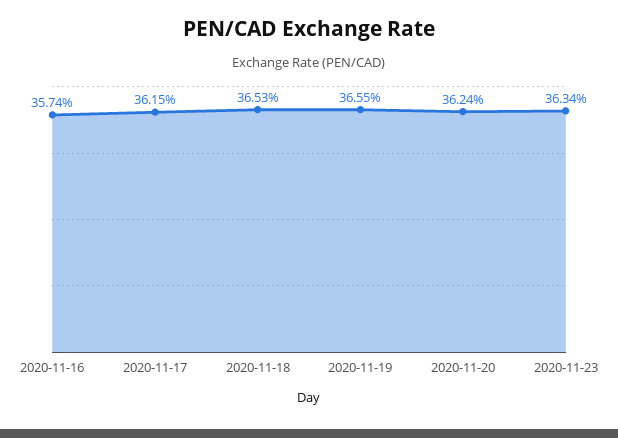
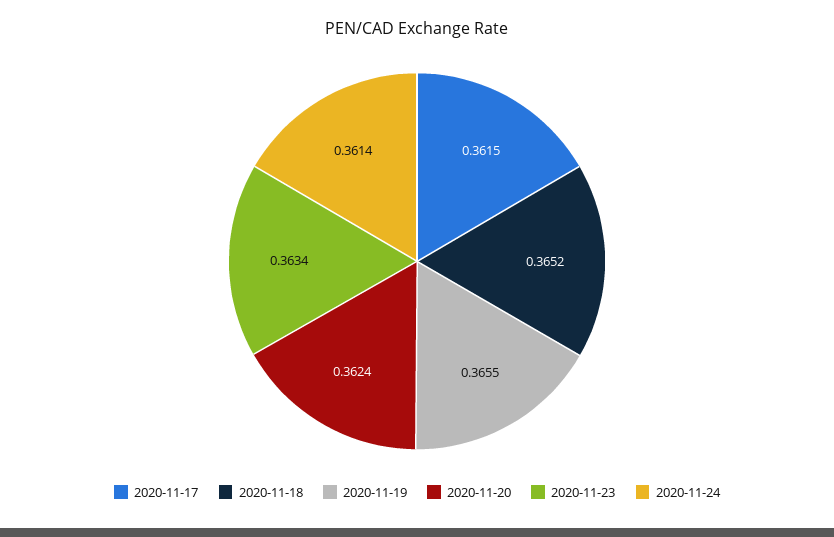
2020-11-16: 0.3574 -> none
2020-11-18: 0.3653 -> 0.3652
2020-11-24: none -> 0.3614

